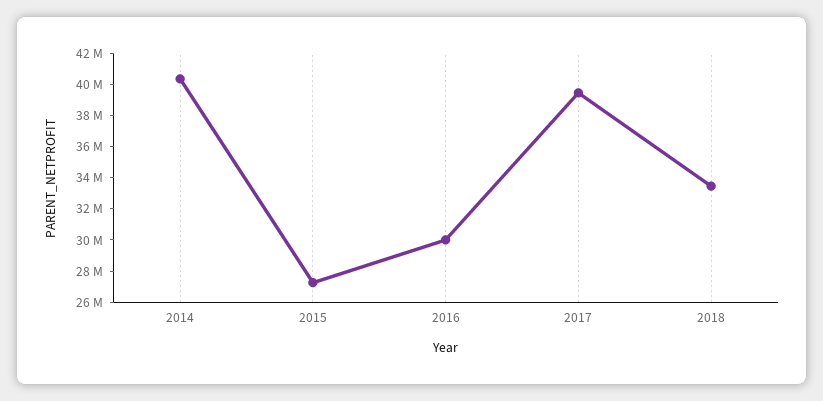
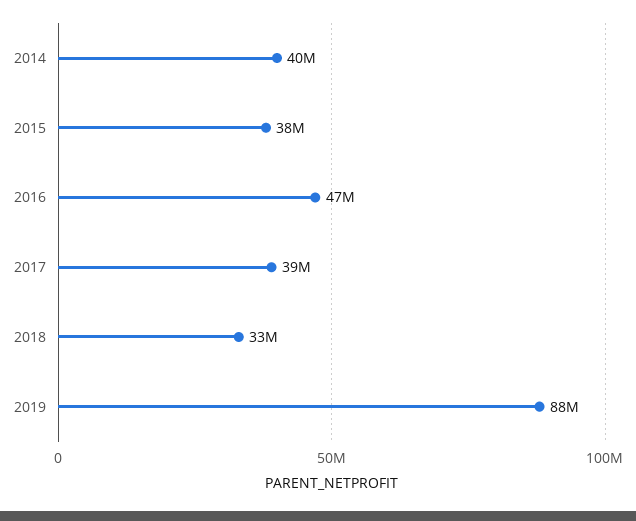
2015: 27000000 -> 38000000
2016: 30000000 -> 47000000
2019: none -> 88000000

